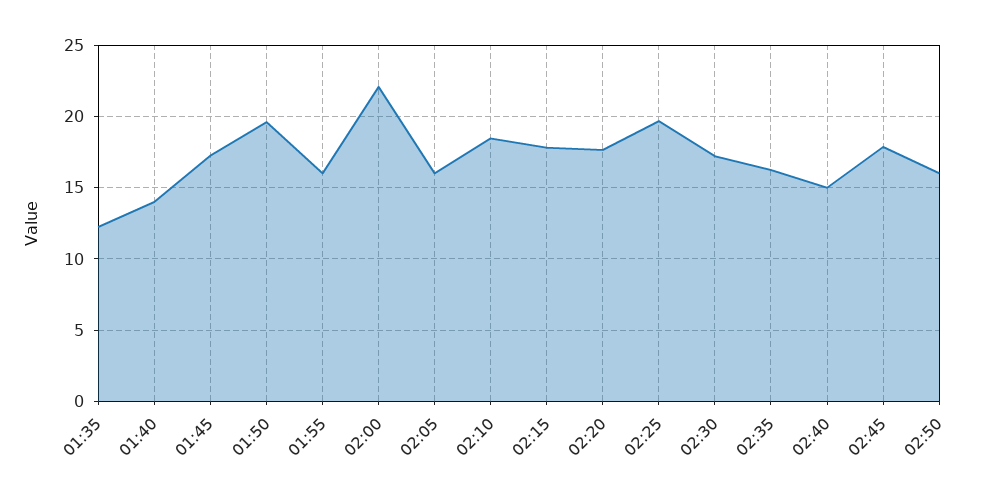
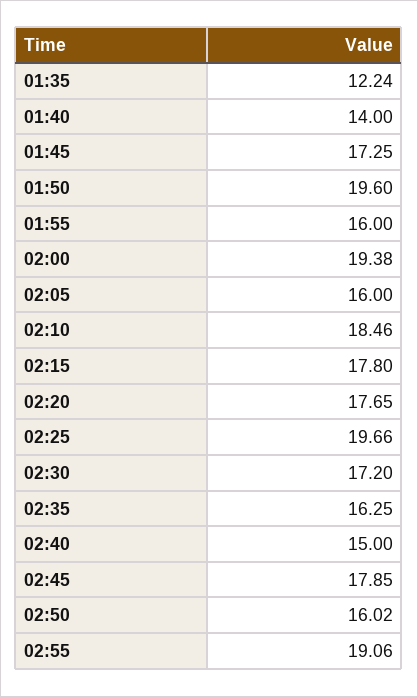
02:00: 22 -> 19.38
02:55: none -> 19.06

